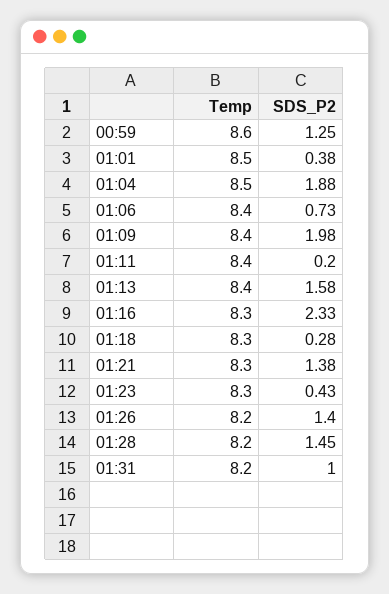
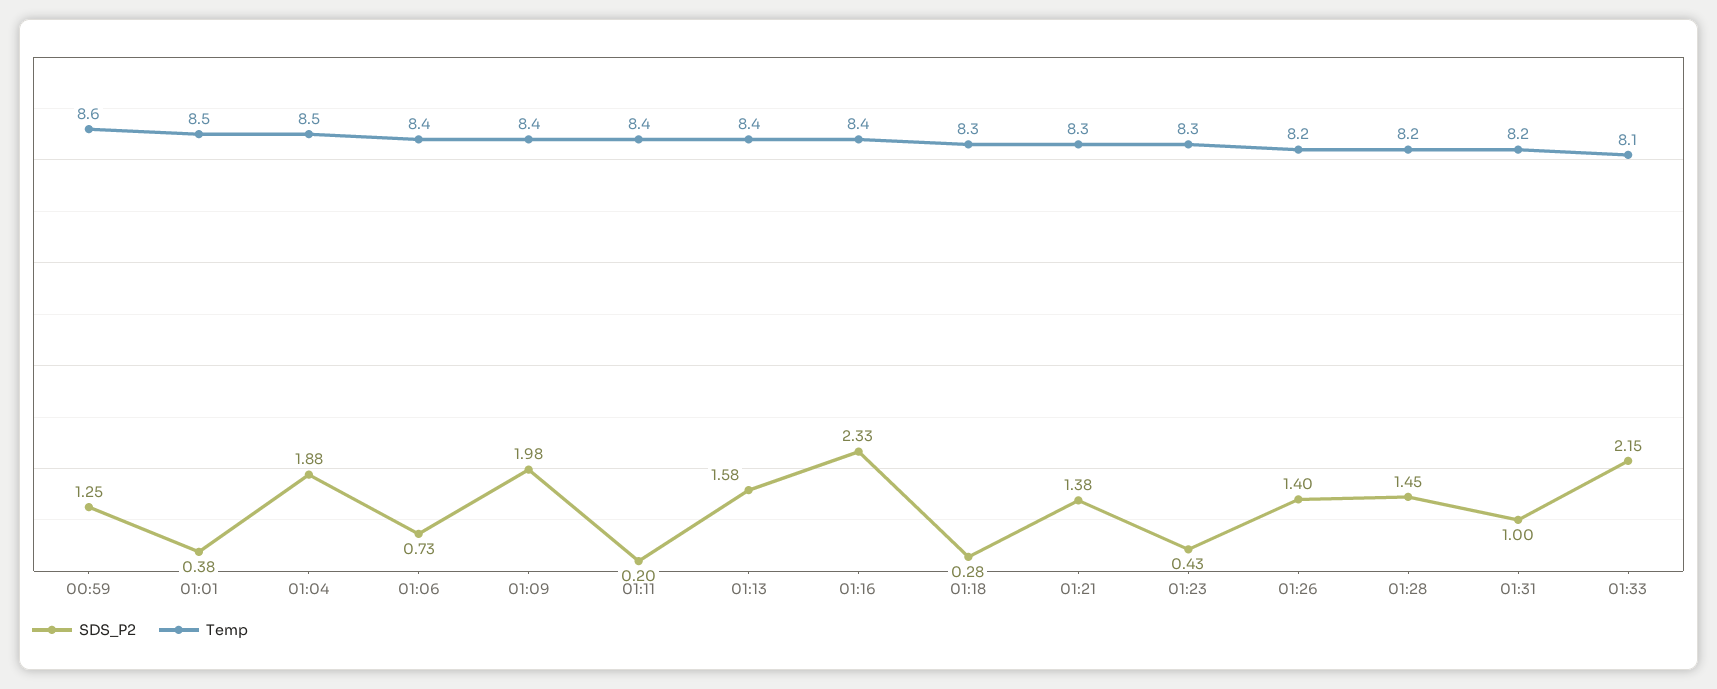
Temp, 01:16: 8.3 -> 8.4
SDS_P2, 01:33: none -> 2.15
Temp, 01:33: none -> 8.1

